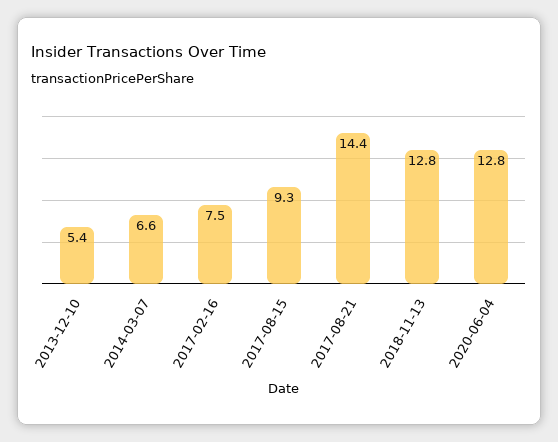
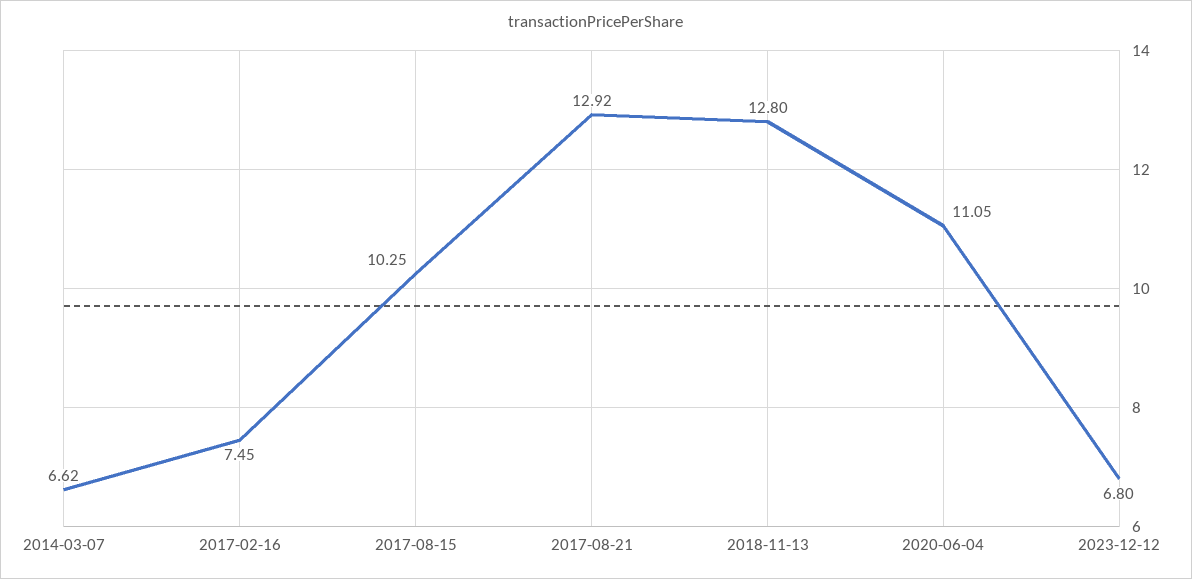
2013-12-10: 5.4 -> none
2017-08-15: 9.3 -> 10.25
2017-08-21: 14.4 -> 12.92
2020-06-04: 12.8 -> 11.05
2023-12-12: none -> 6.8

